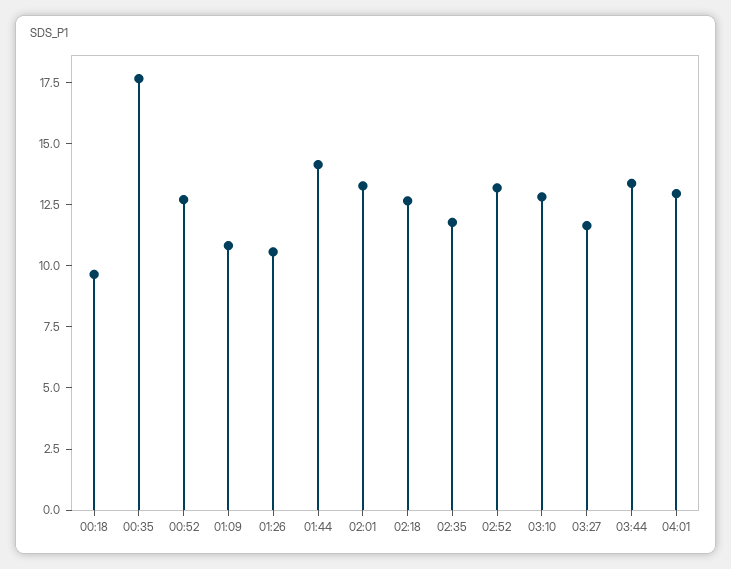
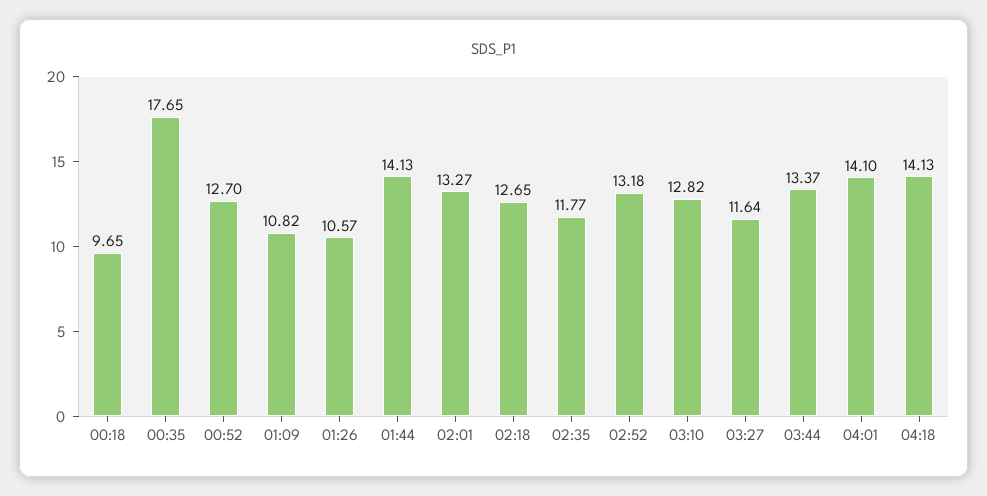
04:01: 13 -> 14.1
04:18: none -> 14.13

